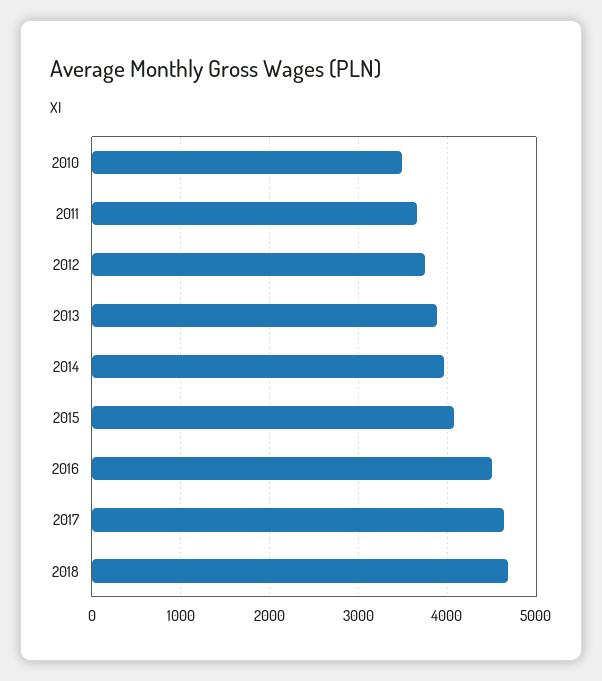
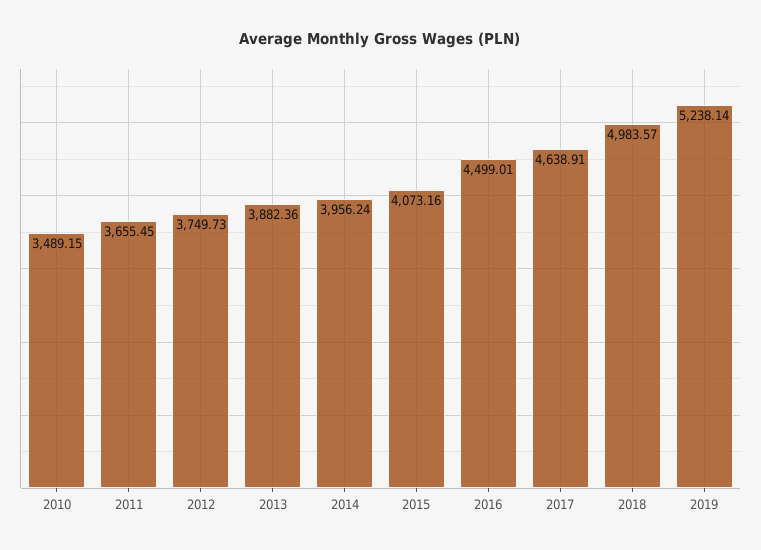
2018: 4700 -> 4983.57
2019: none -> 5238.14

